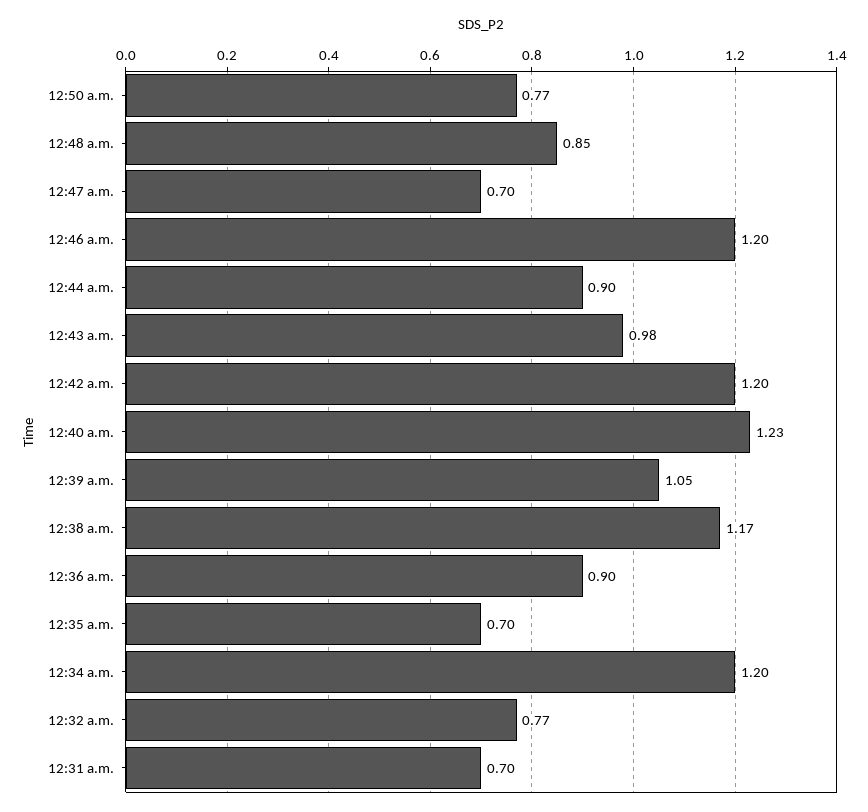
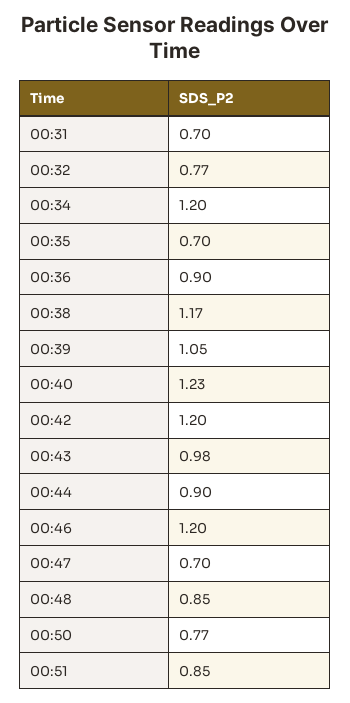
00:51: none -> 0.85

